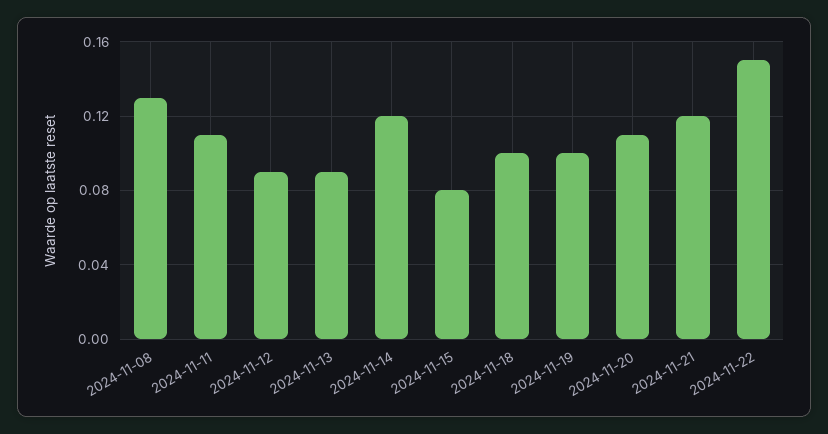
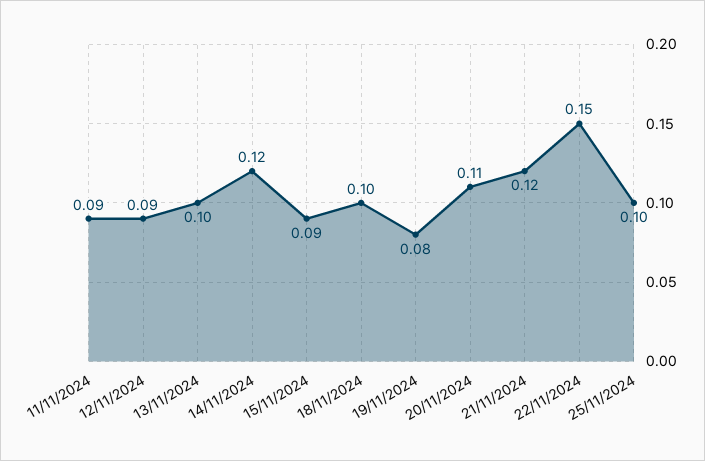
2024-11-08: 0.13 -> none
2024-11-11: 0.11 -> 0.09
2024-11-13: 0.09 -> 0.1
2024-11-15: 0.08 -> 0.09
2024-11-19: 0.1 -> 0.08
25/11/2024: none -> 0.1

